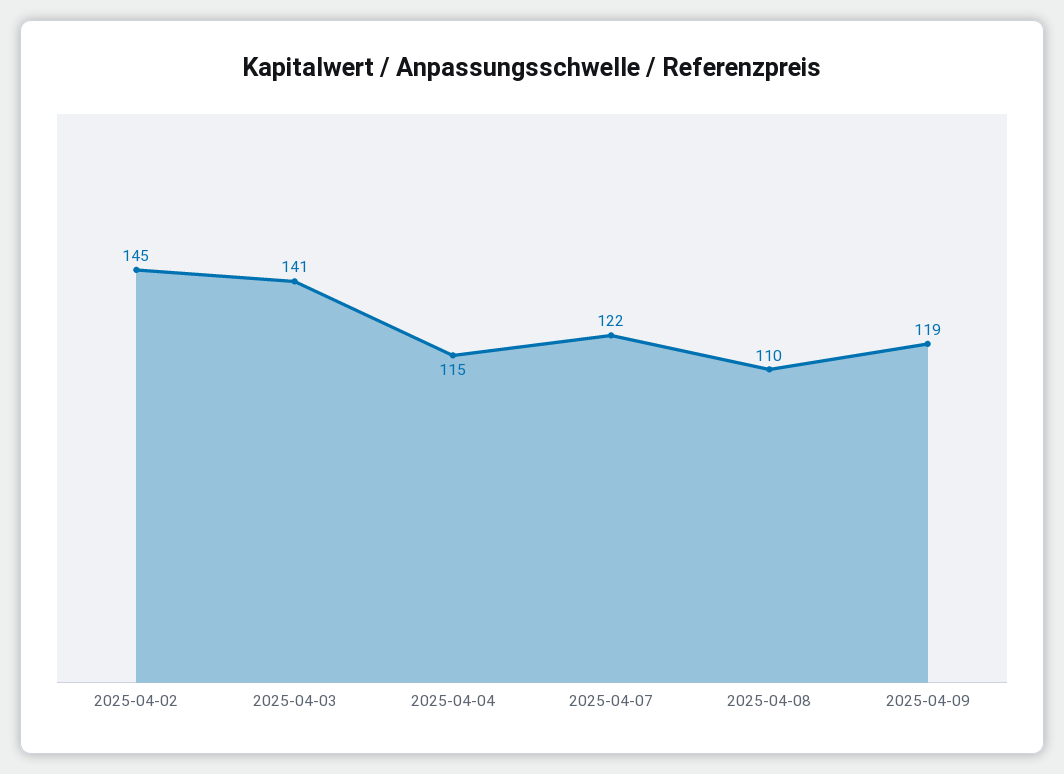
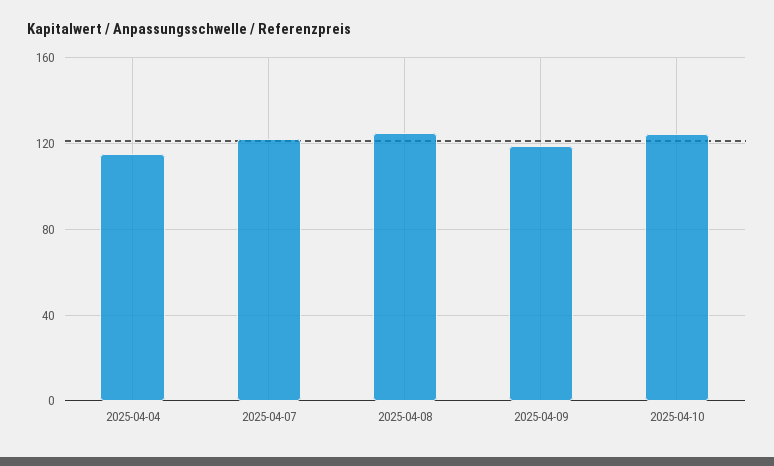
2025-04-02: 145 -> none
2025-04-03: 141 -> none
2025-04-08: 110 -> 125
2025-04-10: none -> 125

